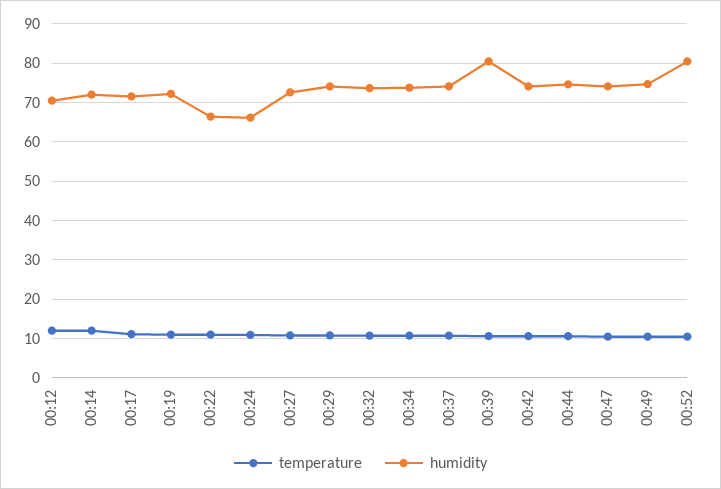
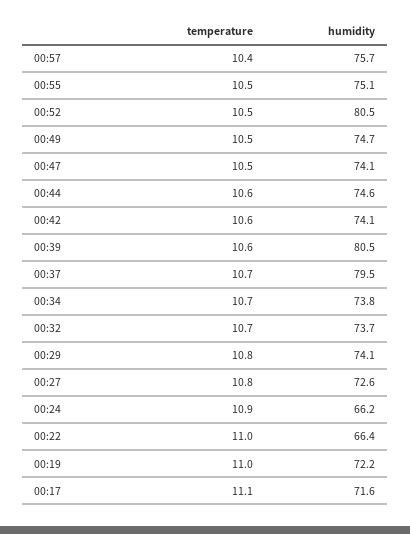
temperature, 00:12: 12 -> none
humidity, 00:12: 70 -> none
temperature, 00:14: 12 -> none
humidity, 00:14: 72 -> none
humidity, 00:37: 74 -> 79.5
temperature, 00:57: none -> 10.4
humidity, 00:57: none -> 75.7
temperature, 00:55: none -> 10.5
humidity, 00:55: none -> 75.1

